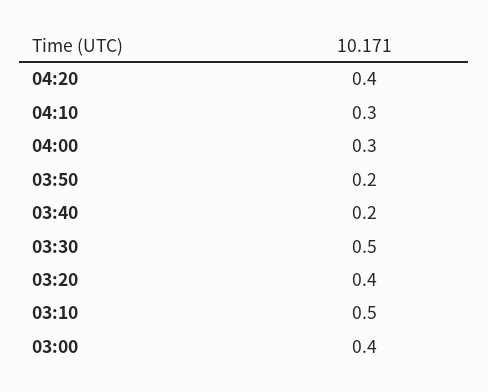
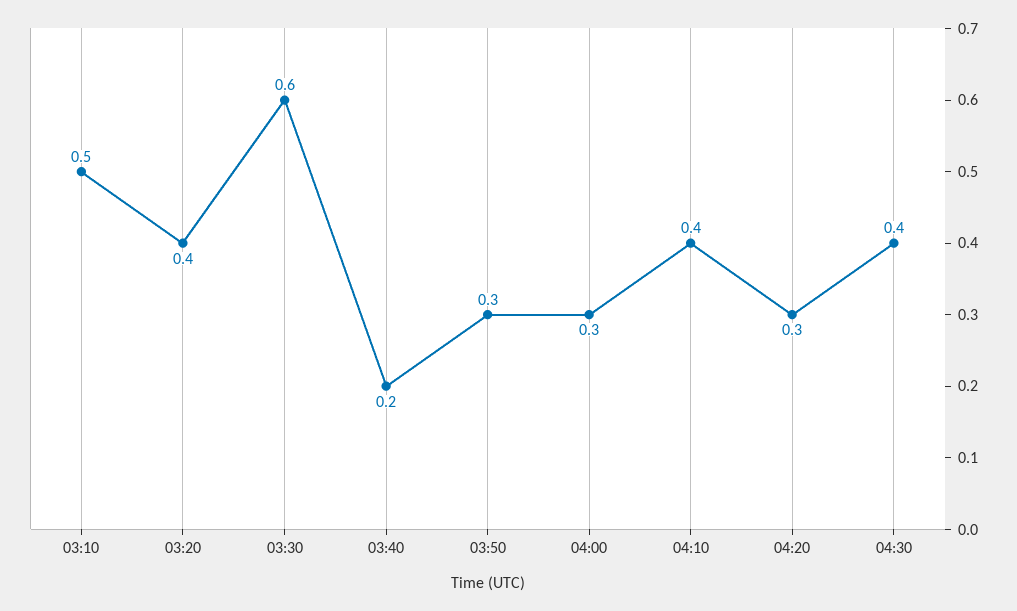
04:20: 0.4 -> 0.3
04:10: 0.3 -> 0.4
03:50: 0.2 -> 0.3
03:30: 0.5 -> 0.6
03:00: 0.4 -> none
04:30: none -> 0.4

